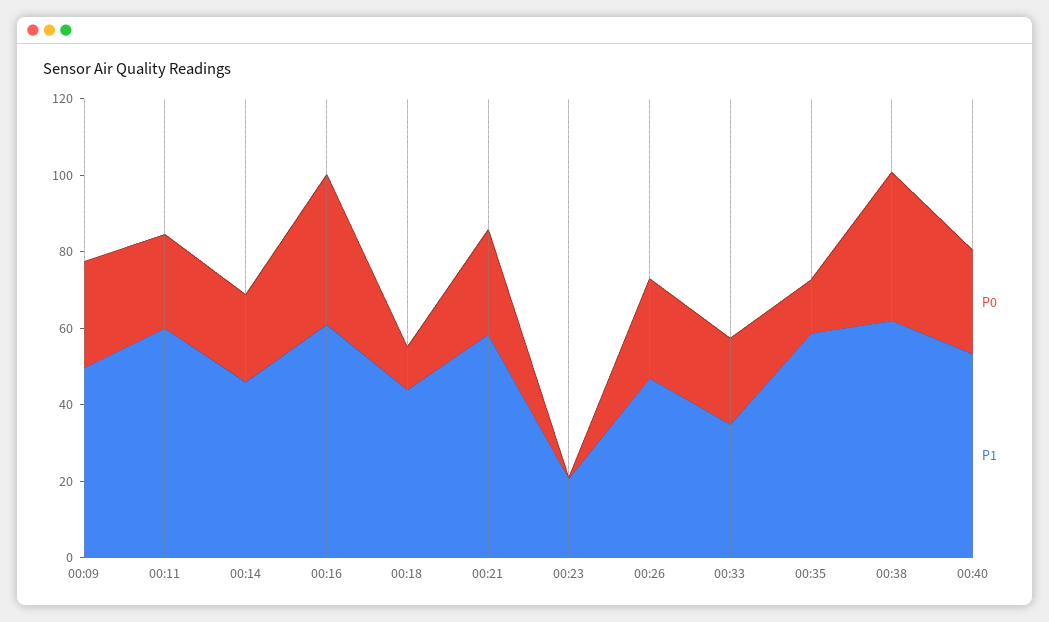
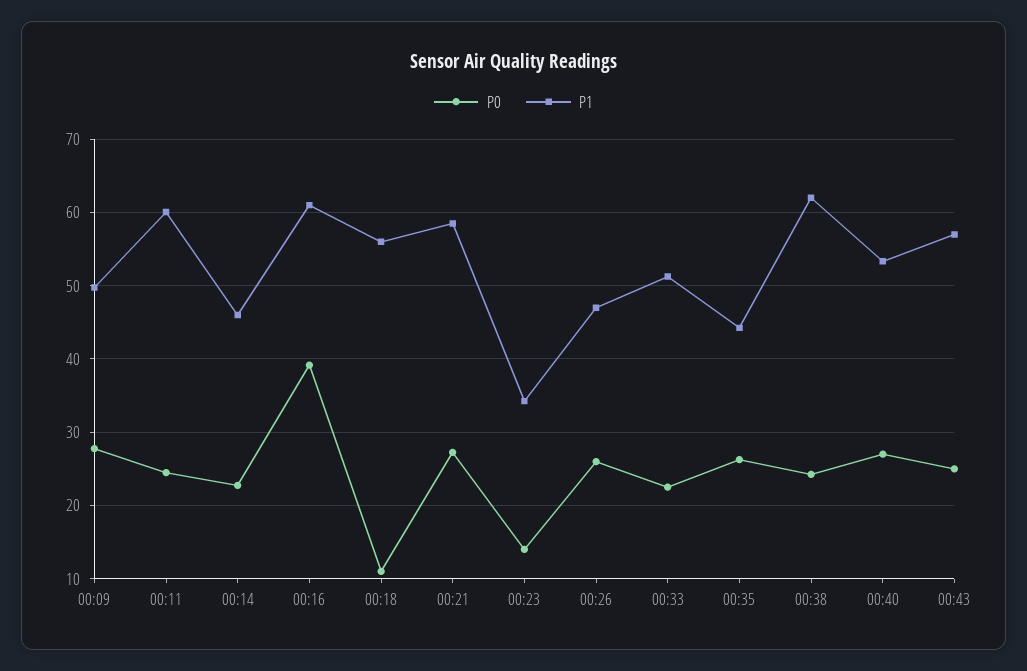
P1, 00:18: 45 -> 56
P0, 00:23: 0 -> 14
P1, 00:23: 20 -> 34
P1, 00:33: 35 -> 51
P0, 00:35: 15 -> 26
P1, 00:35: 60 -> 44
P0, 00:38: 40 -> 24
P0, 00:43: none -> 25
P1, 00:43: none -> 57

